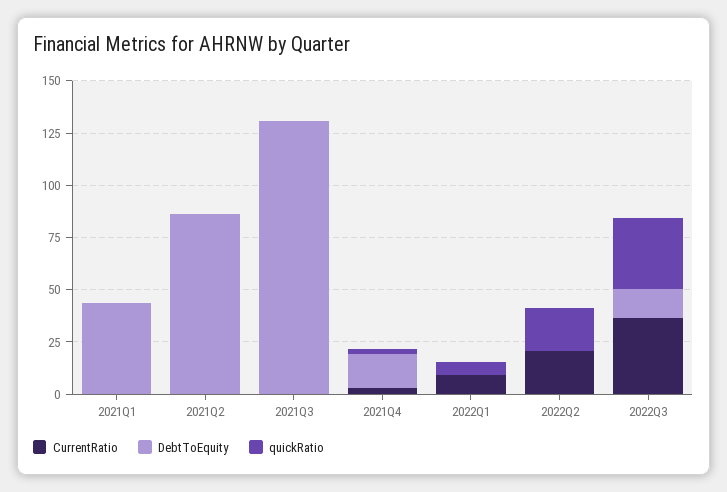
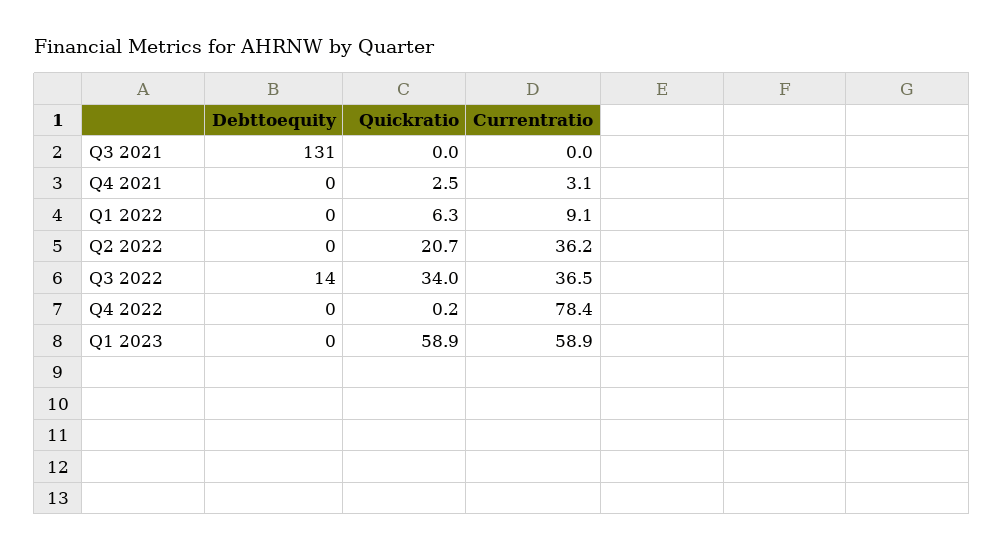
CurrentRatio, 2021Q1: 0 -> none
DebtToEquity, 2021Q1: 45 -> none
quickRatio, 2021Q1: 0 -> none
CurrentRatio, 2021Q2: 0 -> none
DebtToEquity, 2021Q2: 85 -> none
quickRatio, 2021Q2: 0 -> none
DebtToEquity, 2021Q4: 15 -> 0
CurrentRatio, 2022Q2: 20 -> 36.2
DebtToEquity, Q4 2022: none -> 0
quickRatio, Q4 2022: none -> 0.2
CurrentRatio, Q4 2022: none -> 78.4
DebtToEquity, Q1 2023: none -> 0
quickRatio, Q1 2023: none -> 58.9
CurrentRatio, Q1 2023: none -> 58.9

